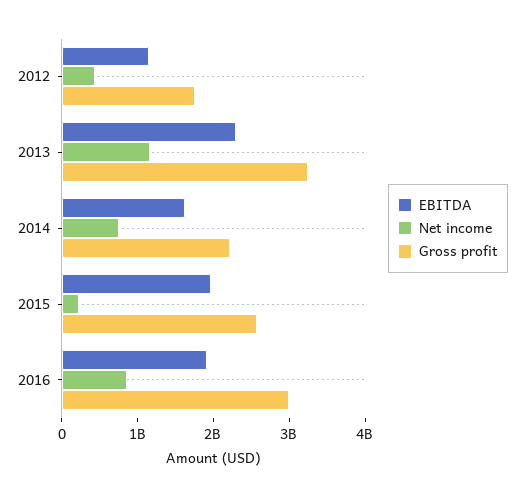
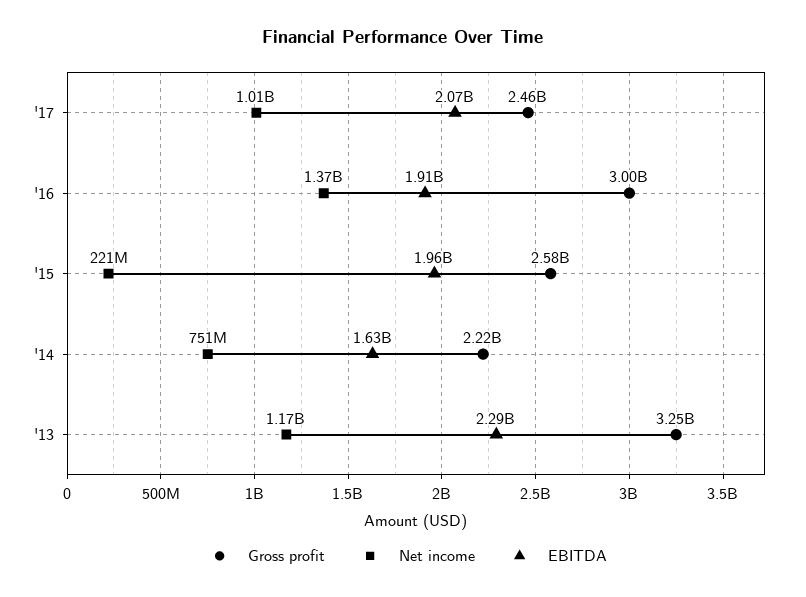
EBITDA, 2012: 1200000000 -> none
Net income, 2012: 400000000 -> none
Gross profit, 2012: 1800000000 -> none
Net income, 2016: 800000000 -> 1370000000
Gross profit, '17: none -> 2460000000
Net income, '17: none -> 1010000000
EBITDA, '17: none -> 2070000000

